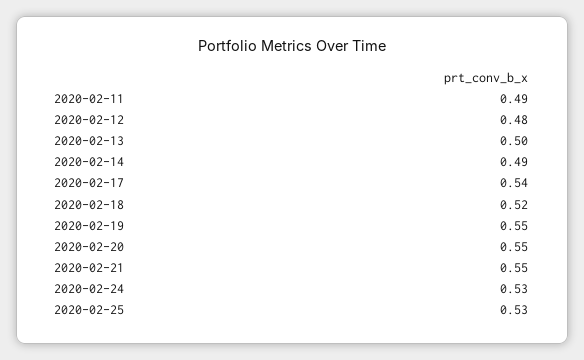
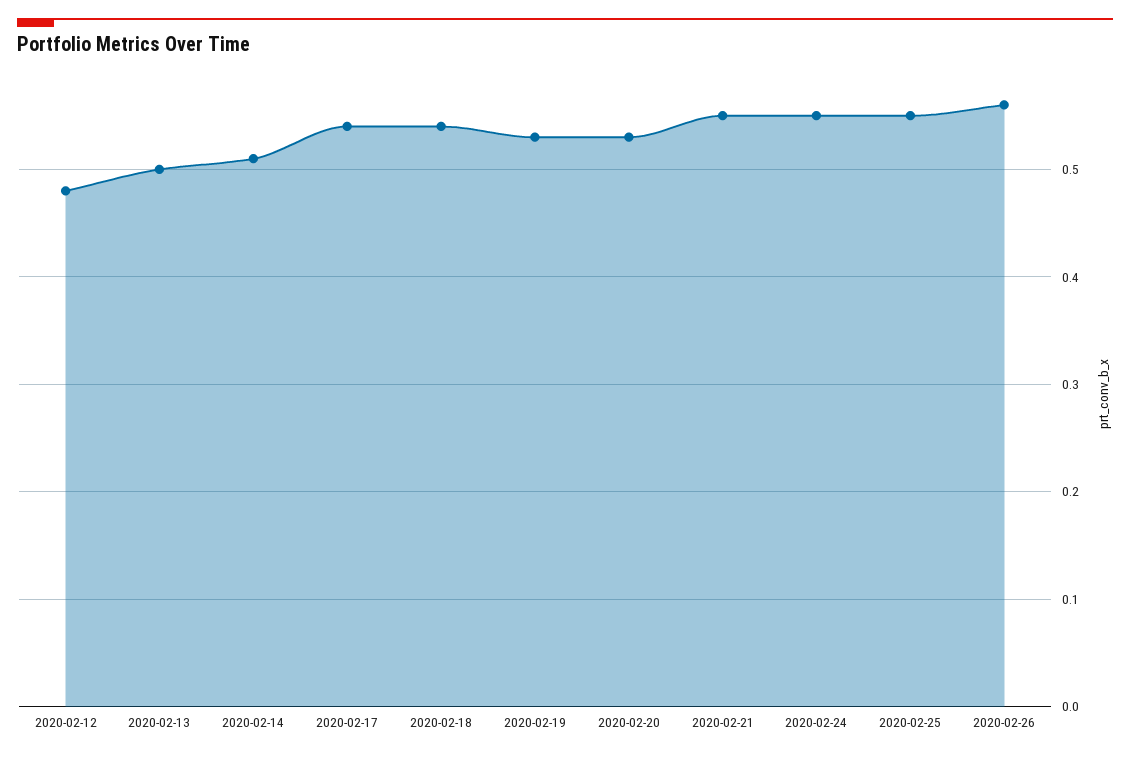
2020-02-11: 0.49 -> none
2020-02-14: 0.49 -> 0.51
2020-02-18: 0.52 -> 0.54
2020-02-19: 0.55 -> 0.53
2020-02-20: 0.55 -> 0.53
2020-02-24: 0.53 -> 0.55
2020-02-25: 0.53 -> 0.55
2020-02-26: none -> 0.56

